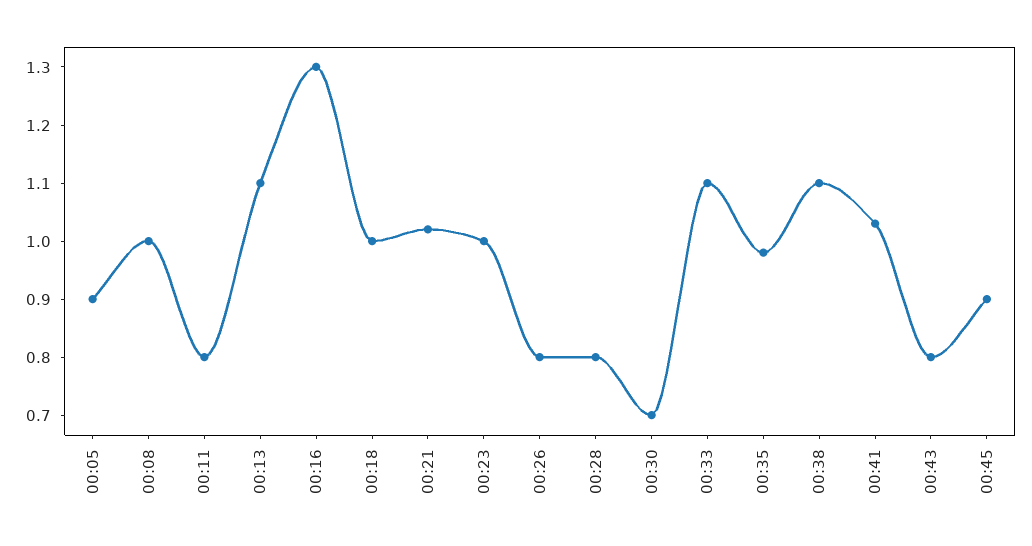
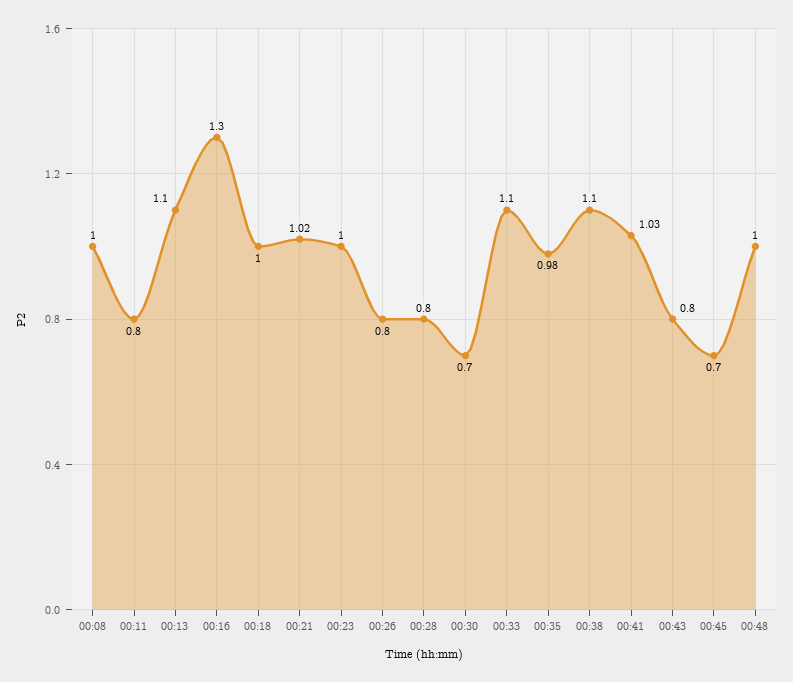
00:05: 0.9 -> none
00:45: 0.9 -> 0.7
00:48: none -> 1

